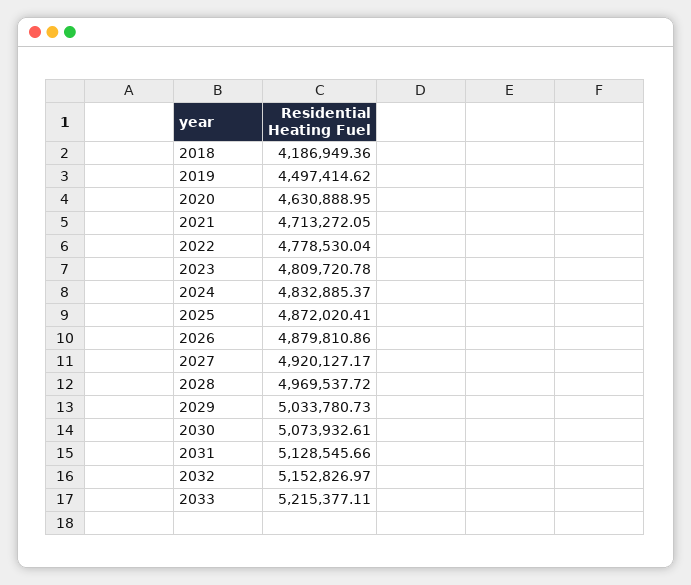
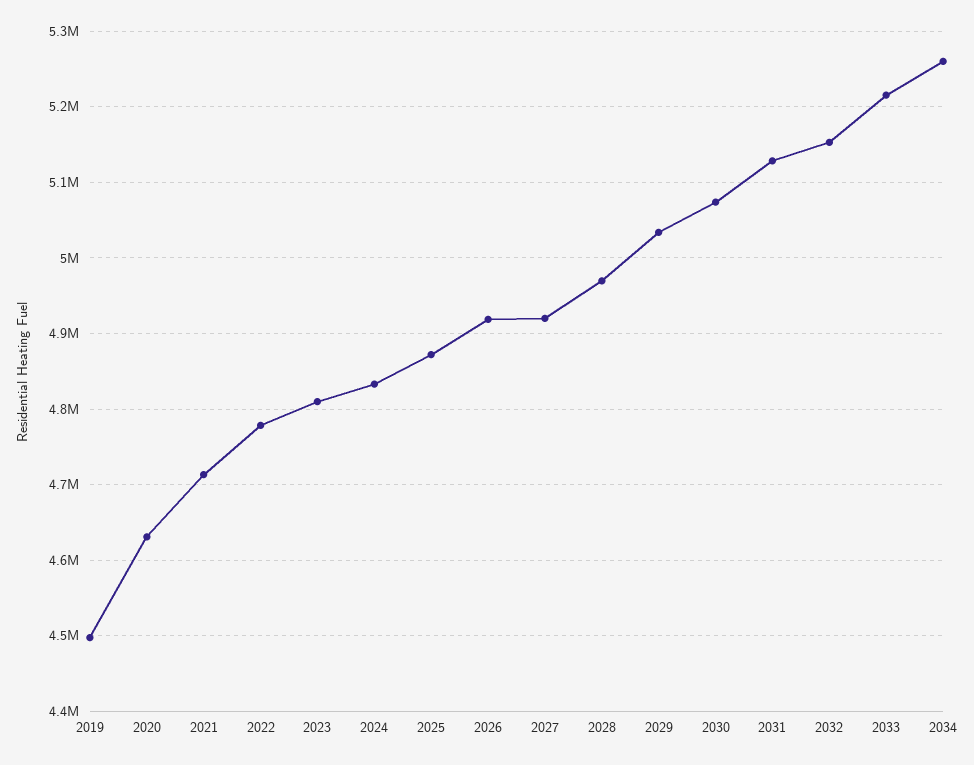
2018: 4186949.36 -> none
2026: 4879810.86 -> 4920000
2034: none -> 5260000

